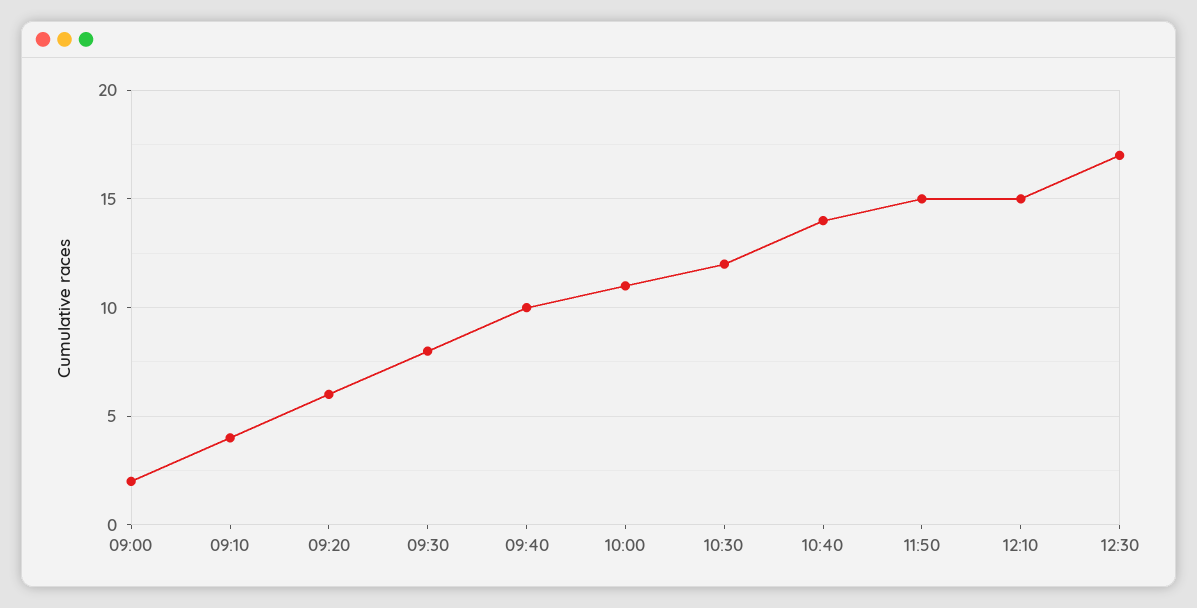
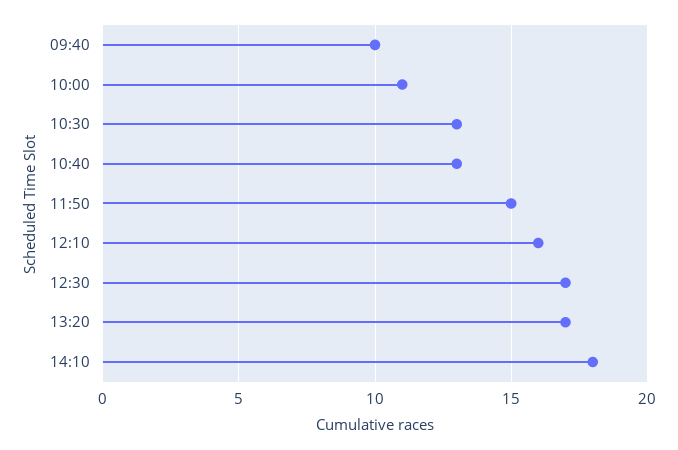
09:00: 2 -> none
09:10: 4 -> none
09:20: 6 -> none
09:30: 8 -> none
10:30: 12 -> 13
10:40: 14 -> 13
12:10: 15 -> 16
13:20: none -> 17
14:10: none -> 18

